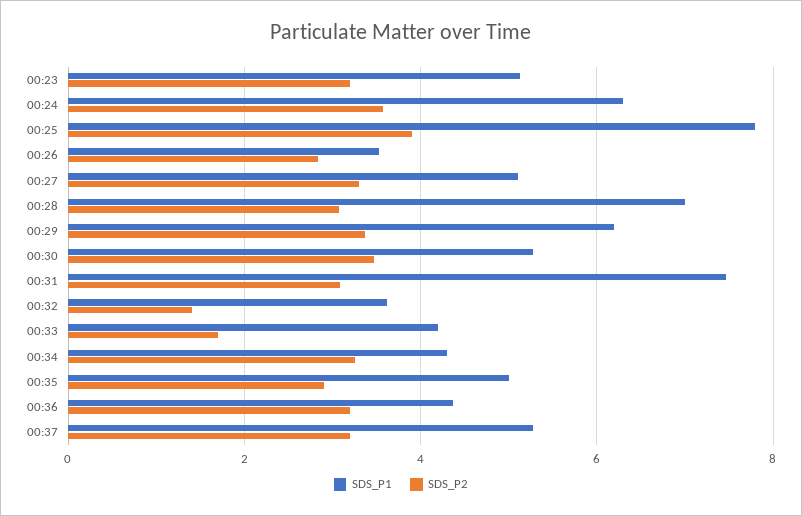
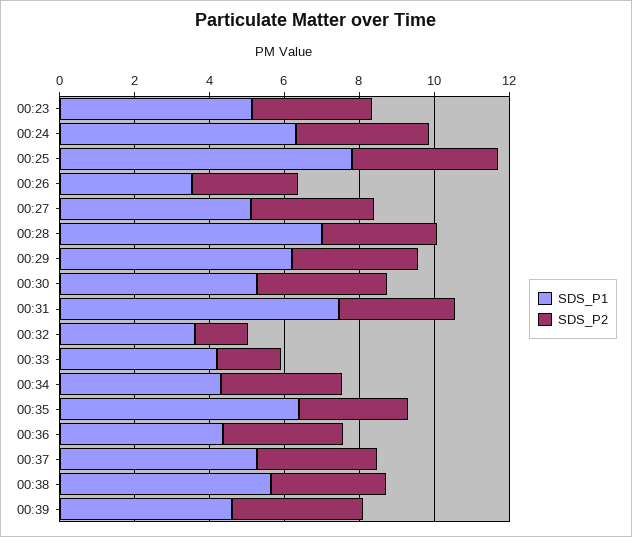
SDS_P1, 00:35: 5 -> 6.5
SDS_P1, 00:38: none -> 5.5
SDS_P2, 00:38: none -> 3
SDS_P1, 00:39: none -> 4.5
SDS_P2, 00:39: none -> 3.5

